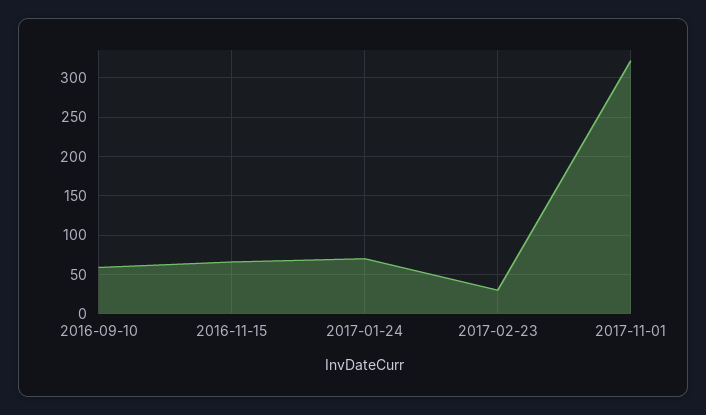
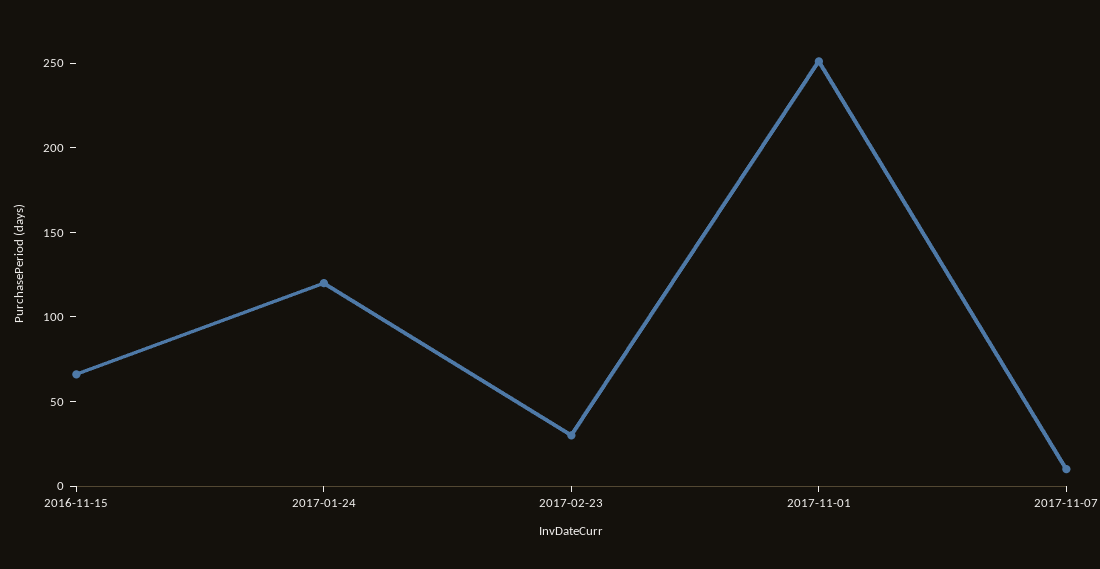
2016-09-10: 60 -> none
2017-01-24: 70 -> 120
2017-11-01: 320 -> 250
2017-11-07: none -> 10

